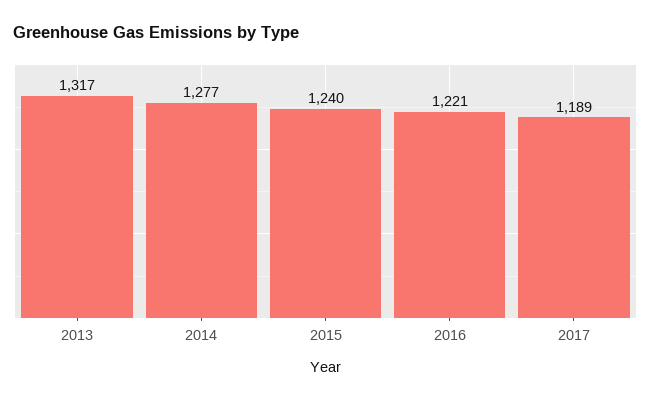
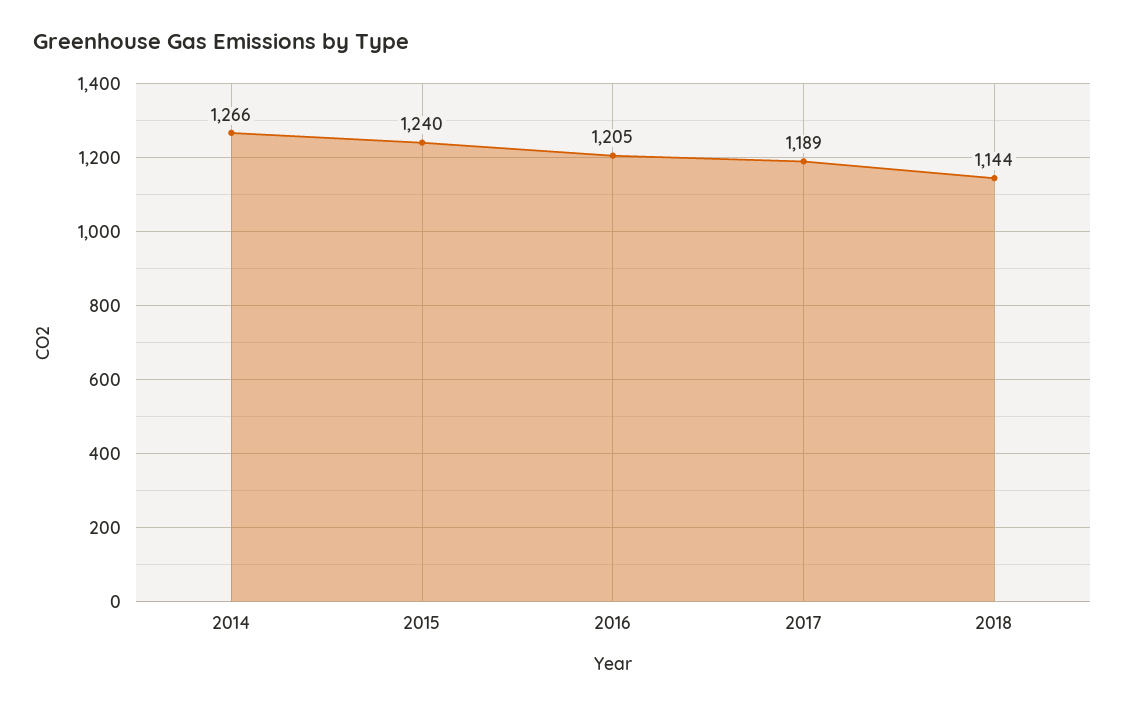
2013: 1317 -> none
2014: 1277 -> 1266
2016: 1221 -> 1205
2018: none -> 1144

